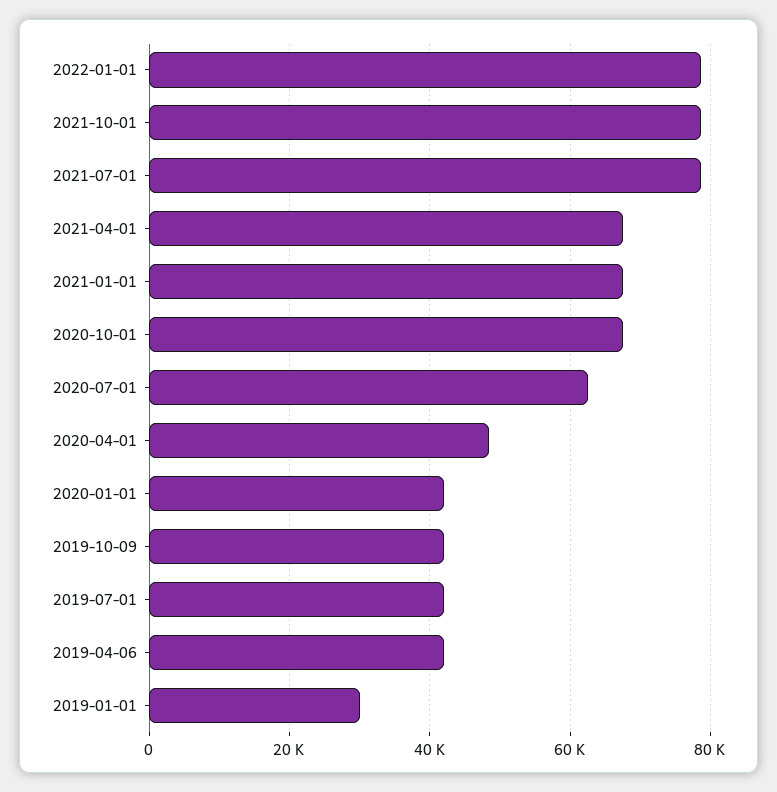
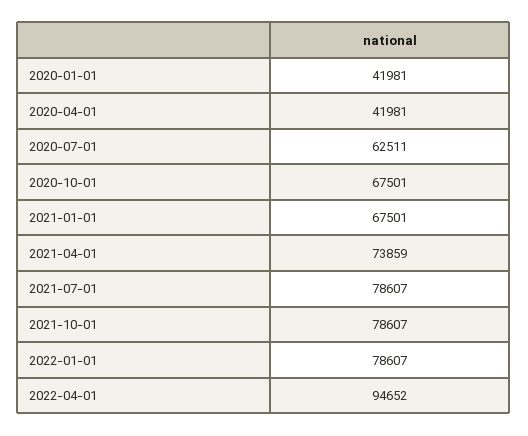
2021-04-01: 68000 -> 73859
2020-04-01: 48000 -> 41981
2019-10-09: 42000 -> none
2019-07-01: 42000 -> none
2019-04-06: 42000 -> none
2019-01-01: 30000 -> none
2022-04-01: none -> 94652

